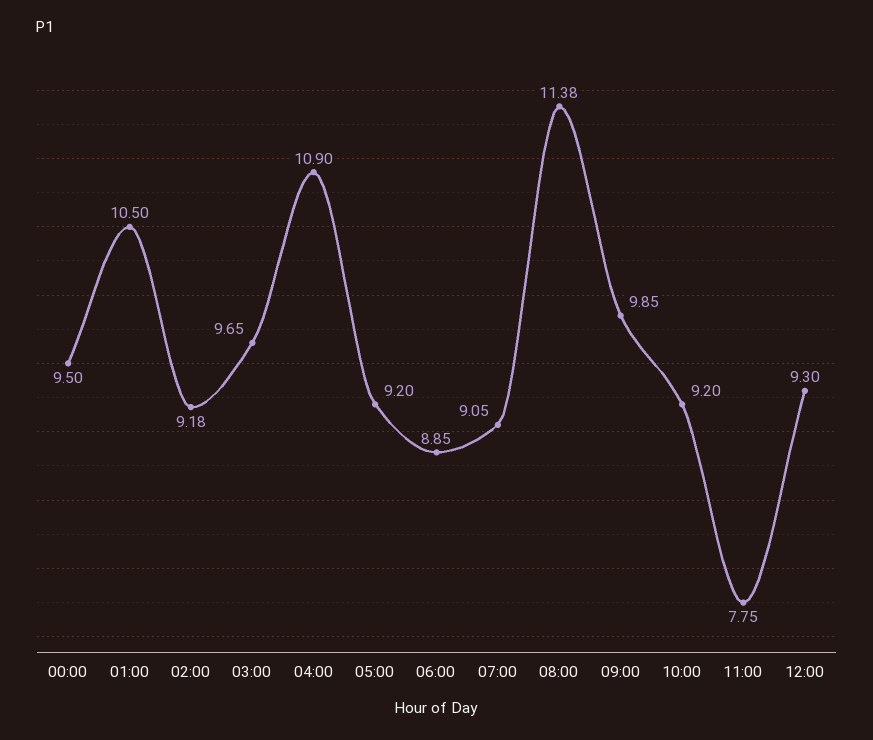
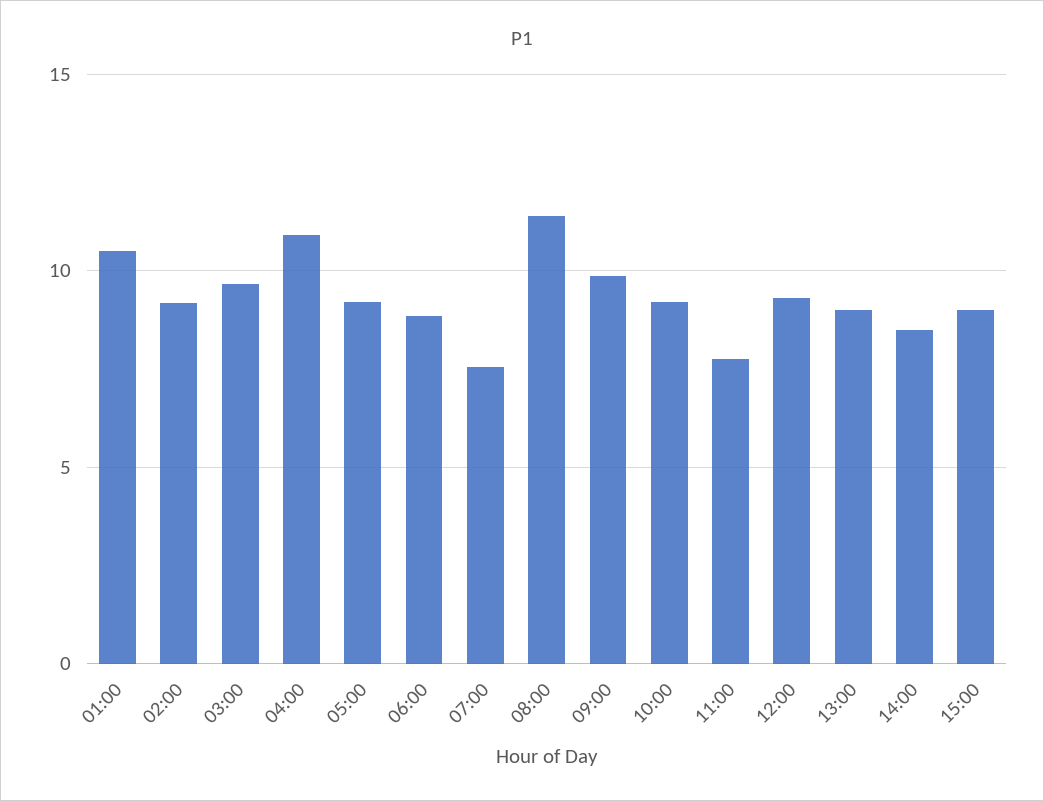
00:00: 9.5 -> none
07:00: 9.05 -> 7.5
13:00: none -> 9
14:00: none -> 8.5
15:00: none -> 9

